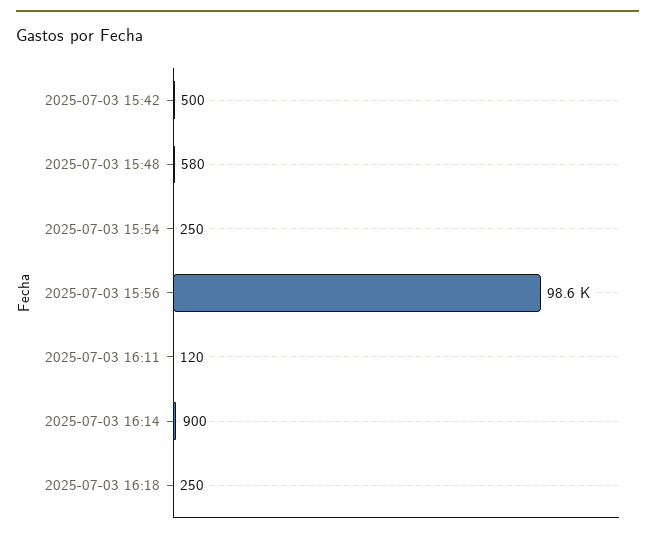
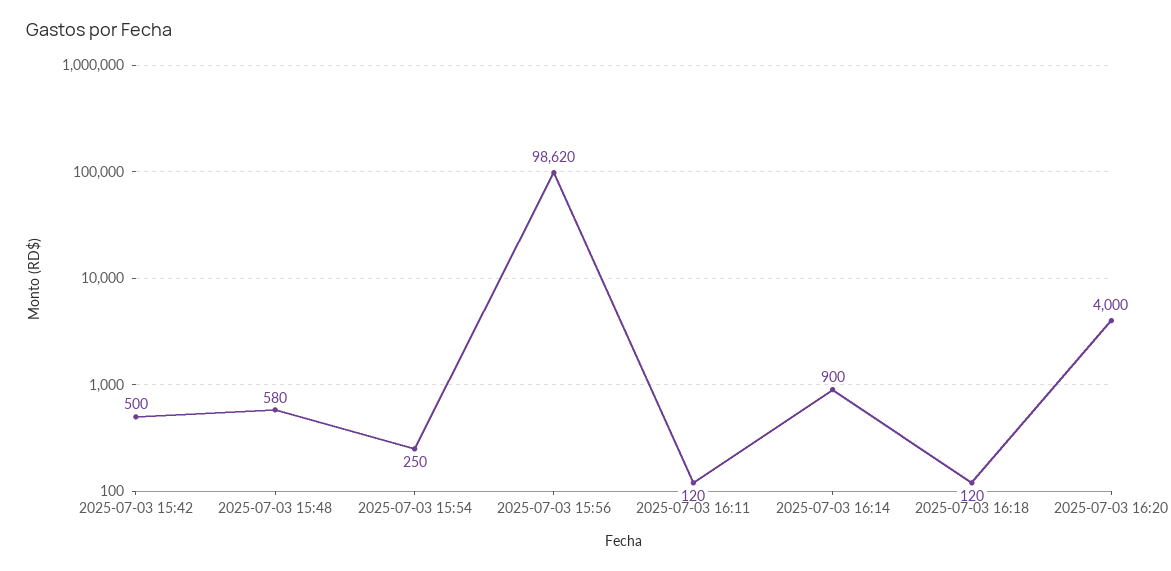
2025-07-03 16:18: 250 -> 120
2025-07-03 16:20: none -> 4000

